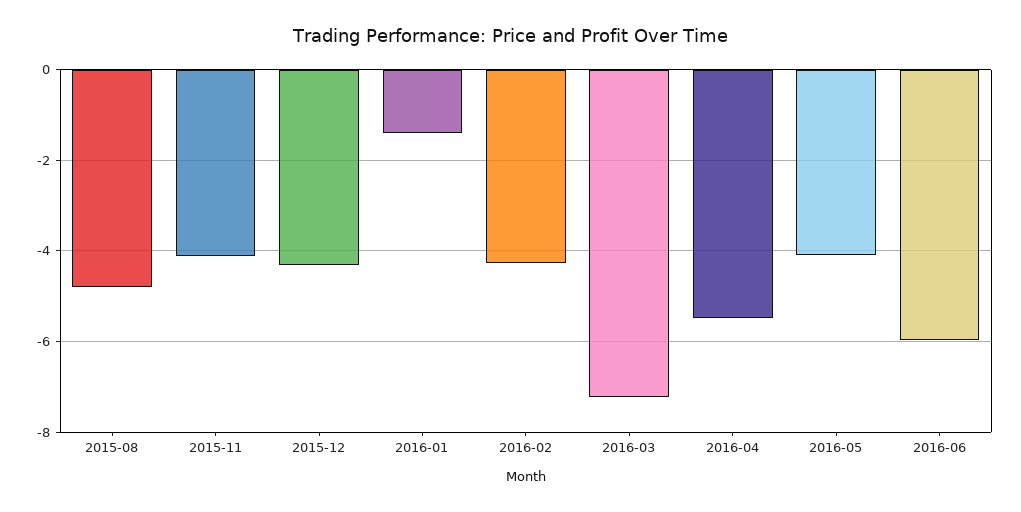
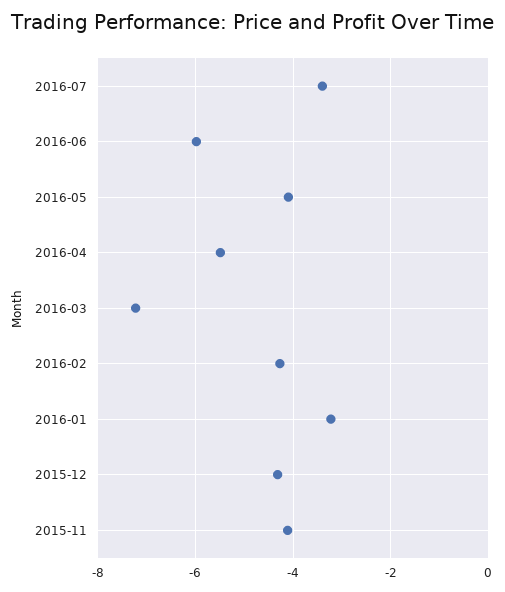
2015-08: -4.8 -> none
2016-01: -1.4 -> -3.2
2016-07: none -> -3.4

